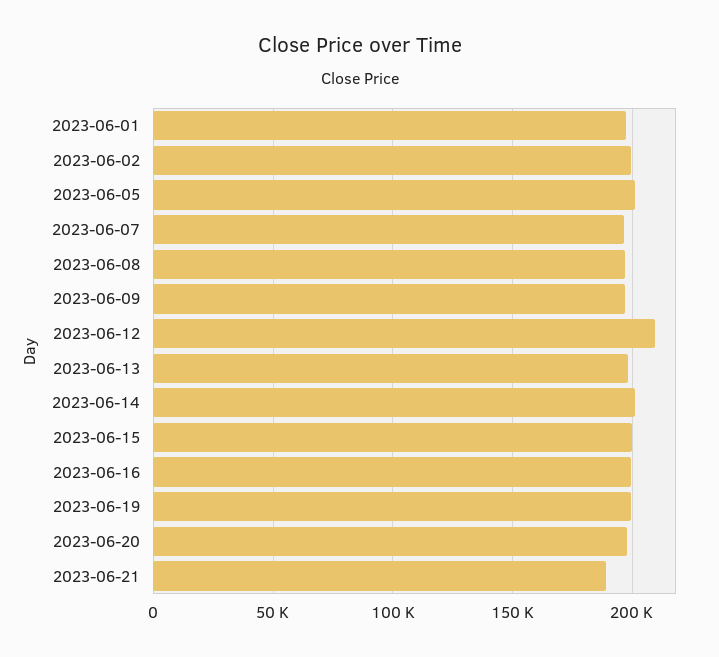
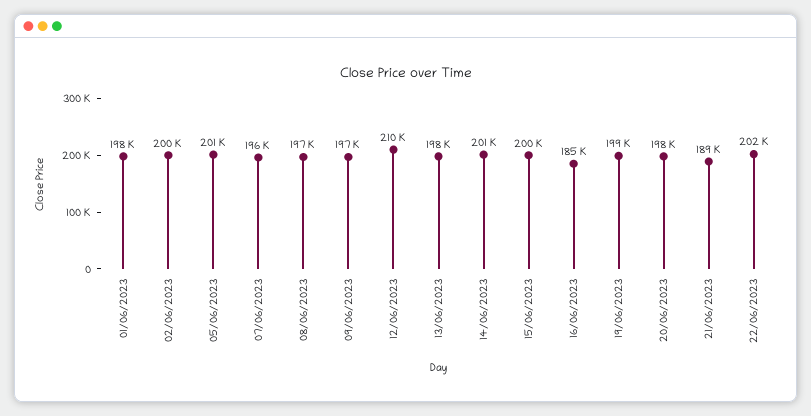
2023-06-16: 200000 -> 185000
22/06/2023: none -> 202000

